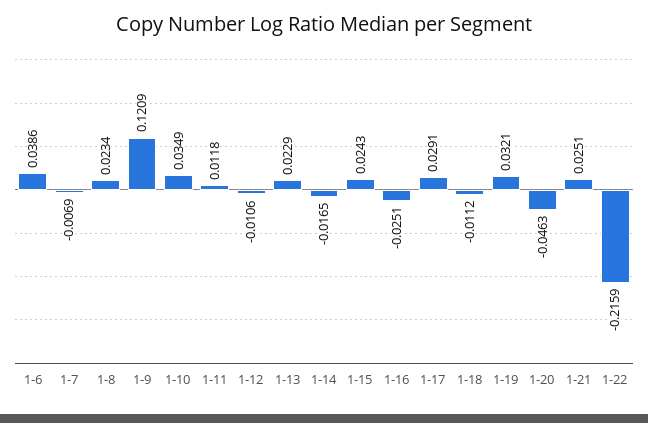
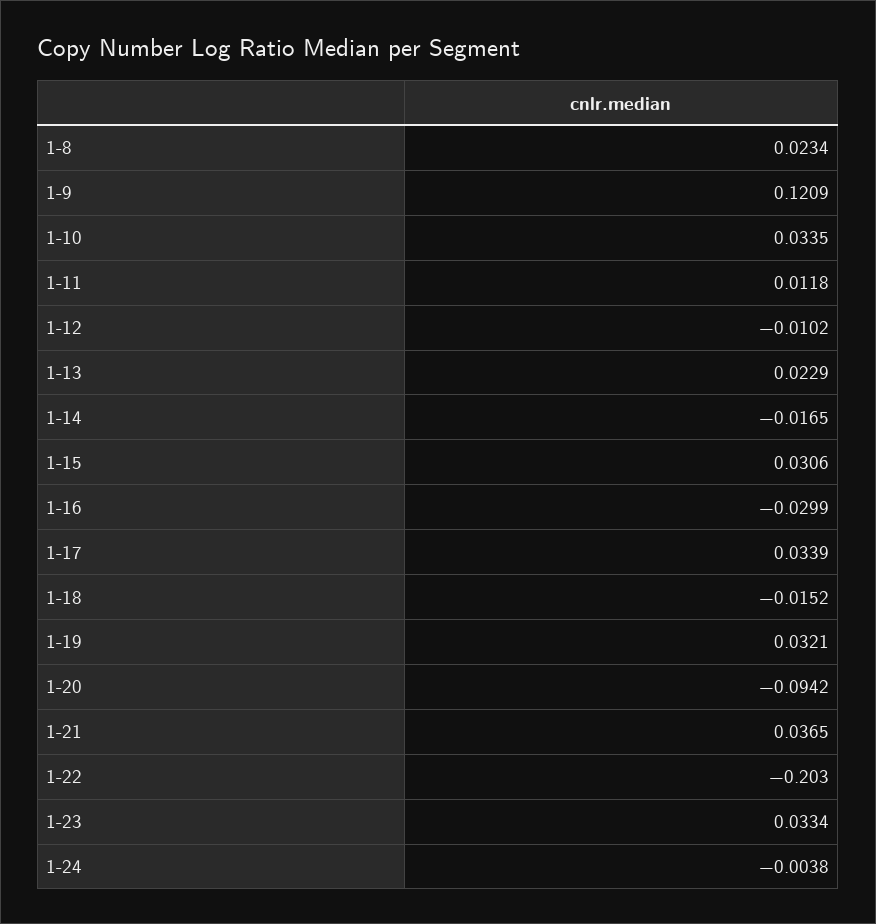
1-6: 0.0386 -> none
1-7: -0.0069 -> none
1-10: 0.0349 -> 0.0335
1-12: -0.0106 -> -0.0102
1-15: 0.0243 -> 0.0306
1-16: -0.0251 -> -0.0299
1-17: 0.0291 -> 0.0339
1-18: -0.0112 -> -0.0152
1-20: -0.0463 -> -0.0942
1-21: 0.0251 -> 0.0365
1-22: -0.2159 -> -0.203
1-23: none -> 0.0334
1-24: none -> -0.0038

